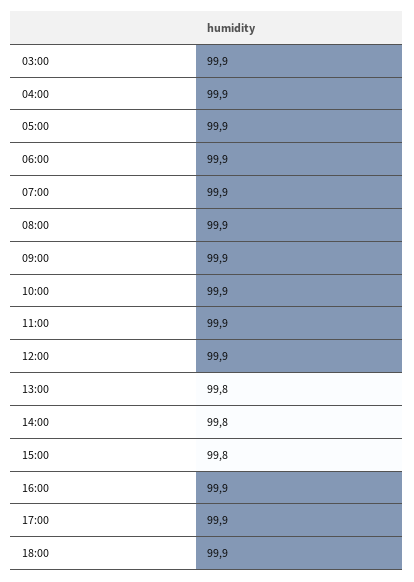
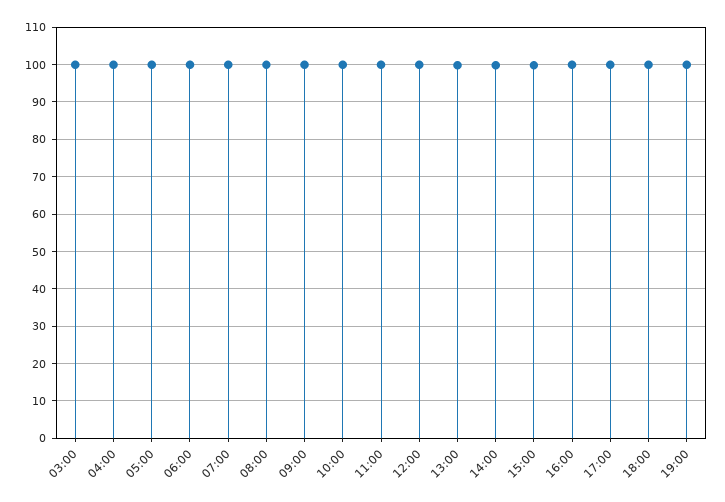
19:00: none -> 100

